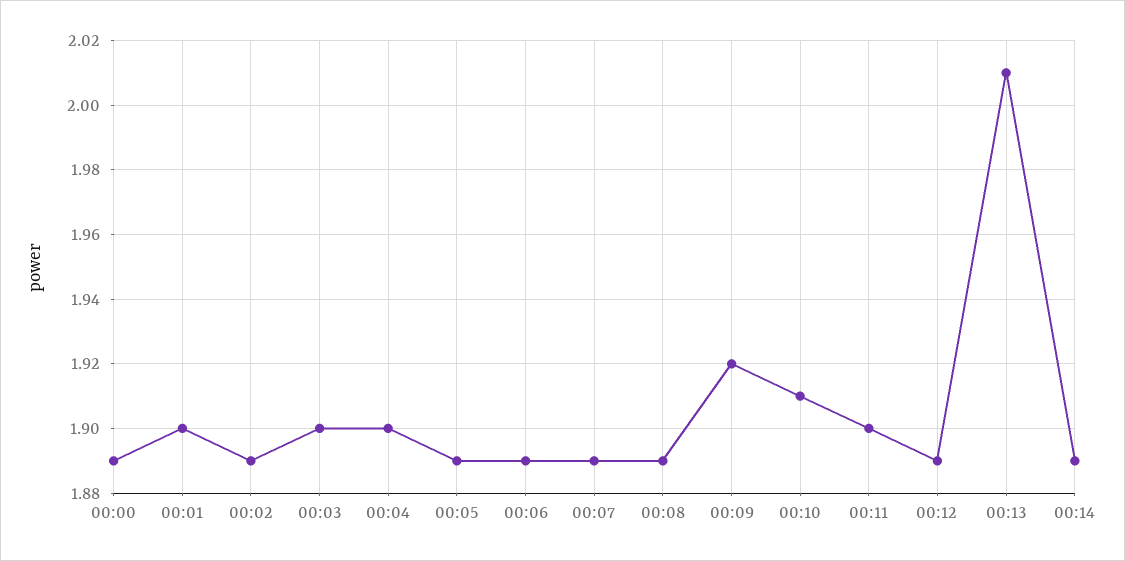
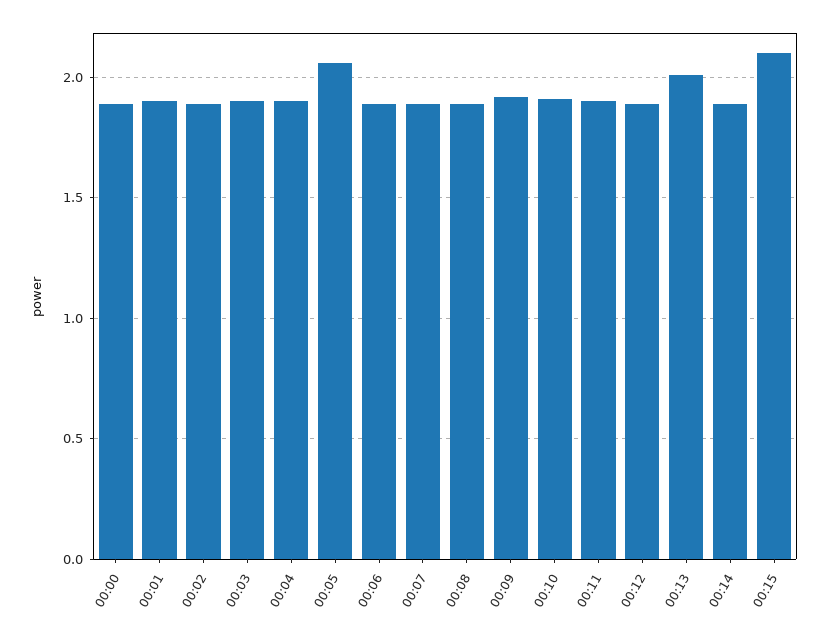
00:05: 1.89 -> 2.05
00:15: none -> 2.1

